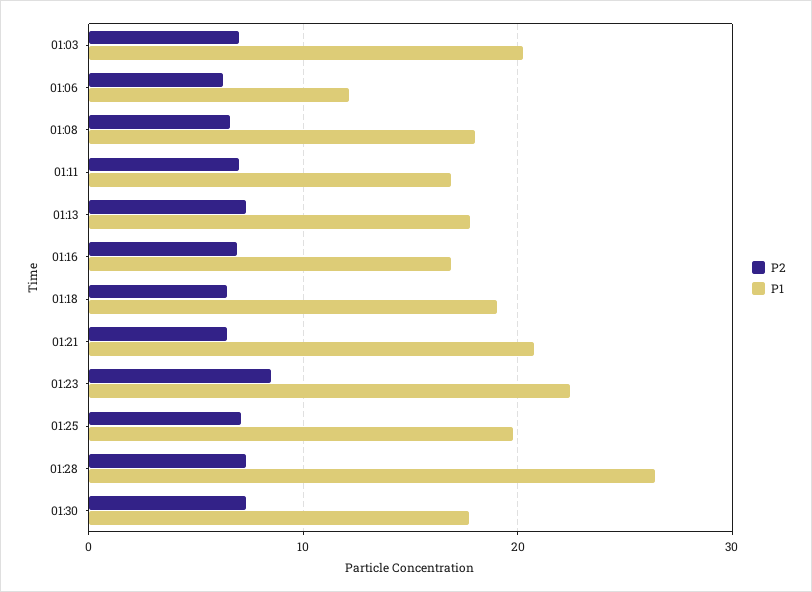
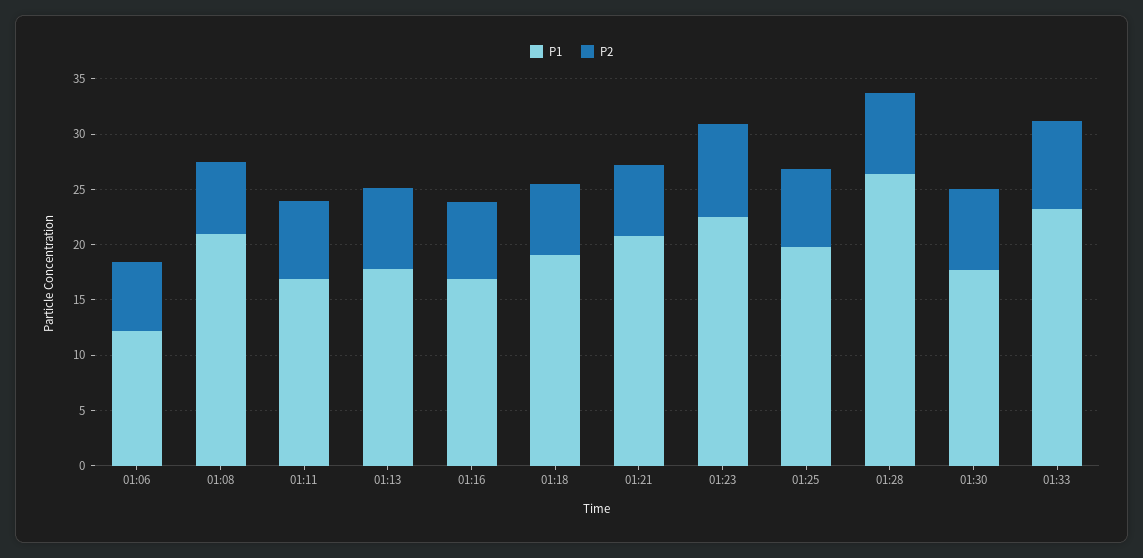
P2, 01:03: 7 -> none
P1, 01:03: 20 -> none
P1, 01:08: 18 -> 21
P1, 01:33: none -> 23
P2, 01:33: none -> 8

